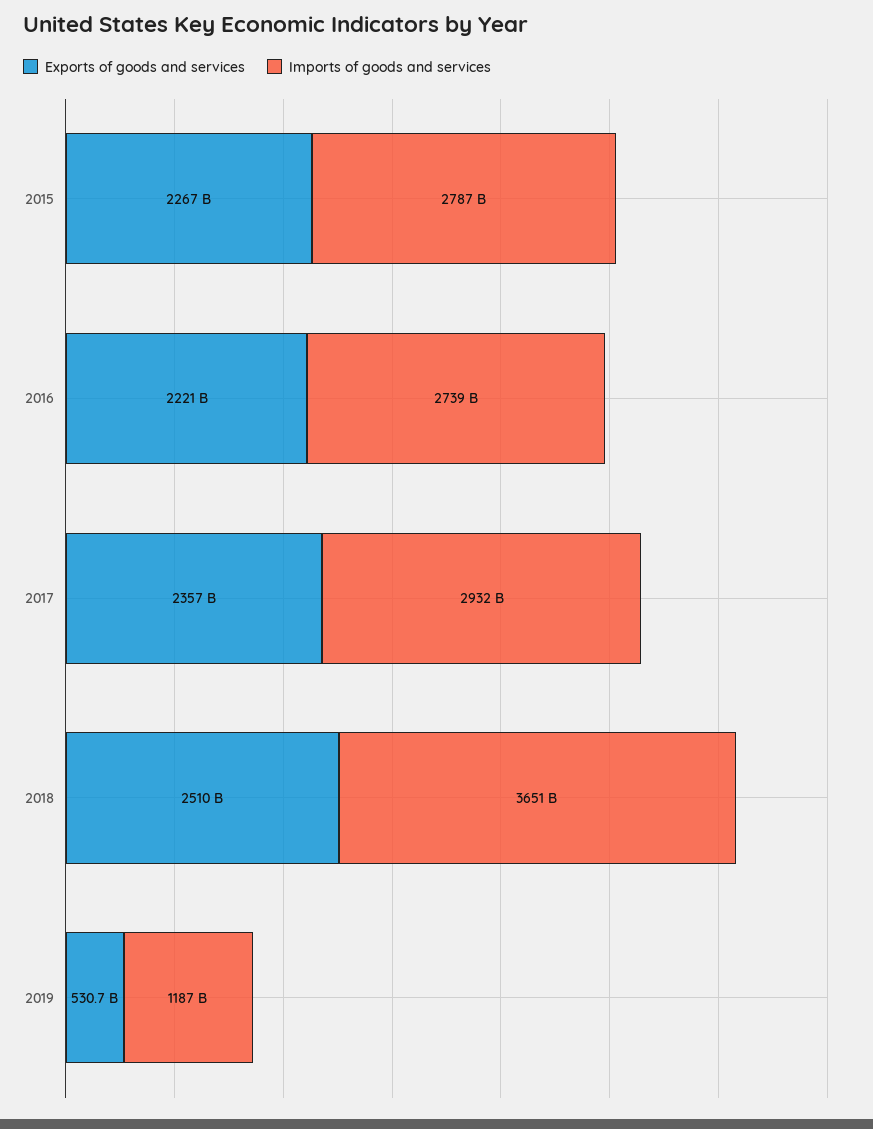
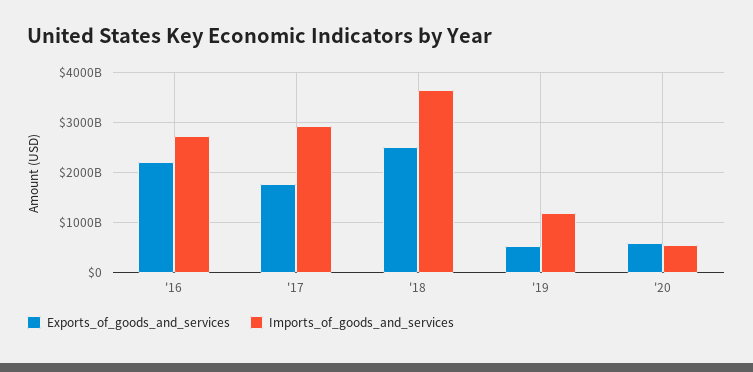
Exports of goods and services, 2015: 2267000000000 -> none
Imports of goods and services, 2015: 2787000000000 -> none
Exports of goods and services, 2017: 2357000000000 -> 1800000000000
Exports of goods and services, '20: none -> 600000000000
Imports of goods and services, '20: none -> 600000000000

